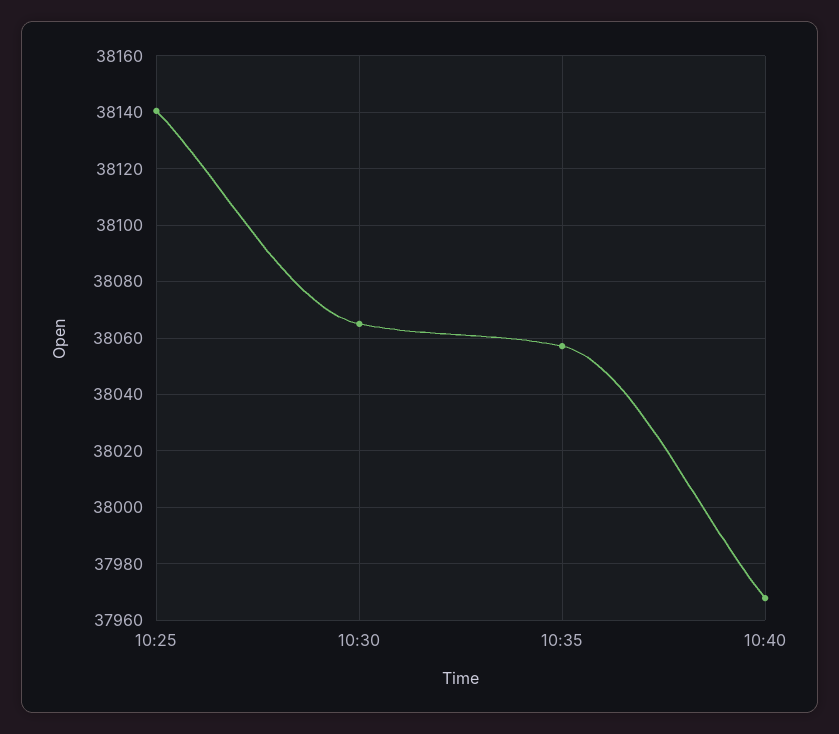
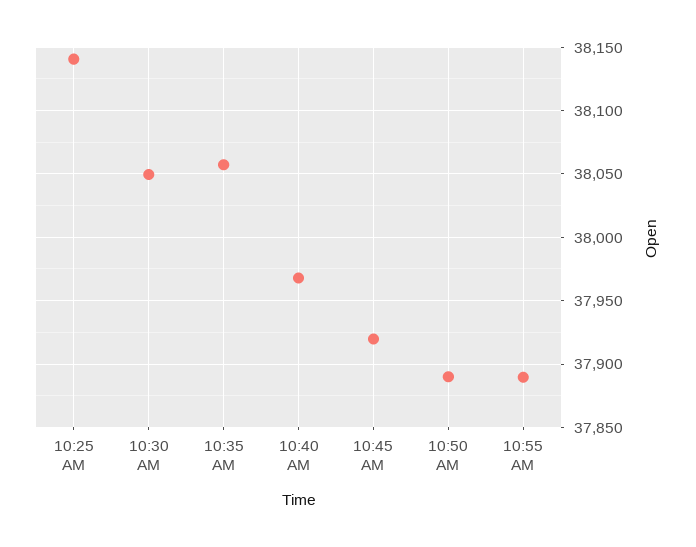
10:30: 38065 -> 38050
10:45 AM: none -> 37920
10:50 AM: none -> 37890
10:55 AM: none -> 37890

